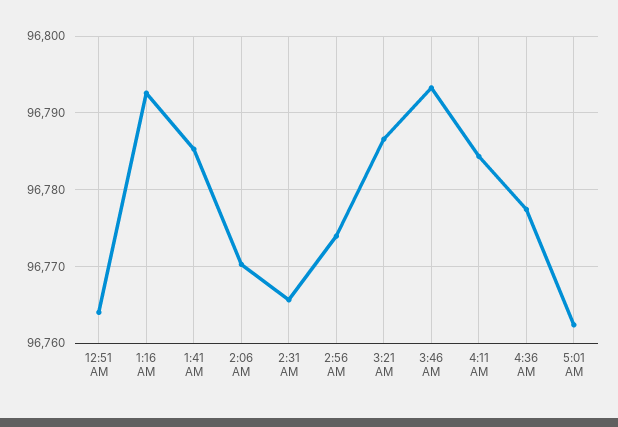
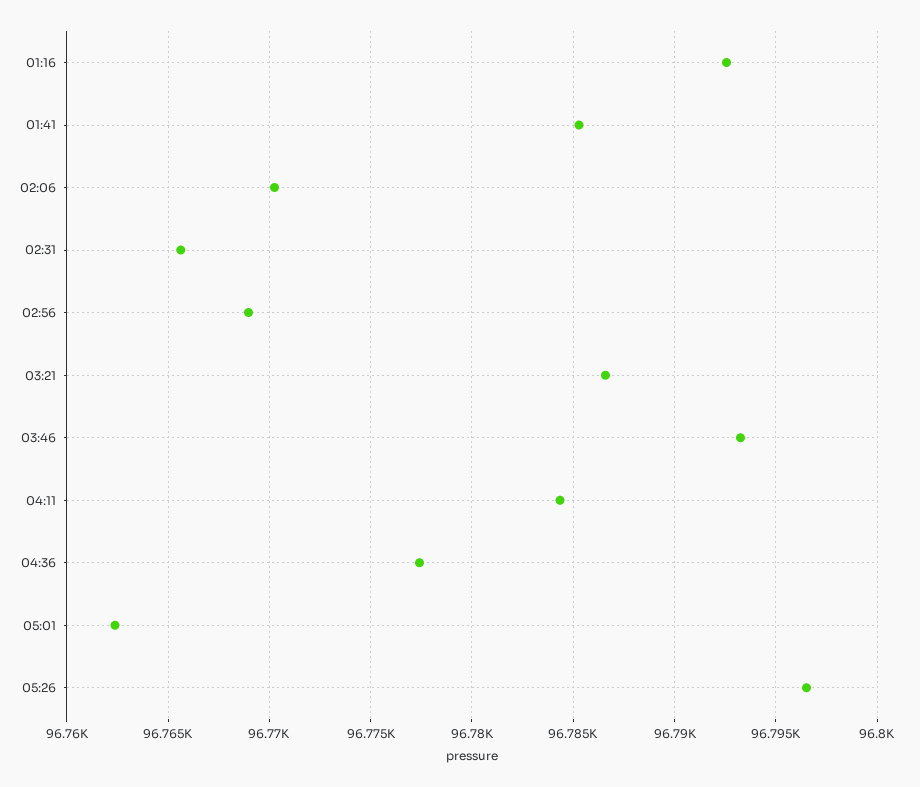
12:51 AM: 96764 -> none
2:56 AM: 96774 -> 96769
05:26: none -> 96796.5

